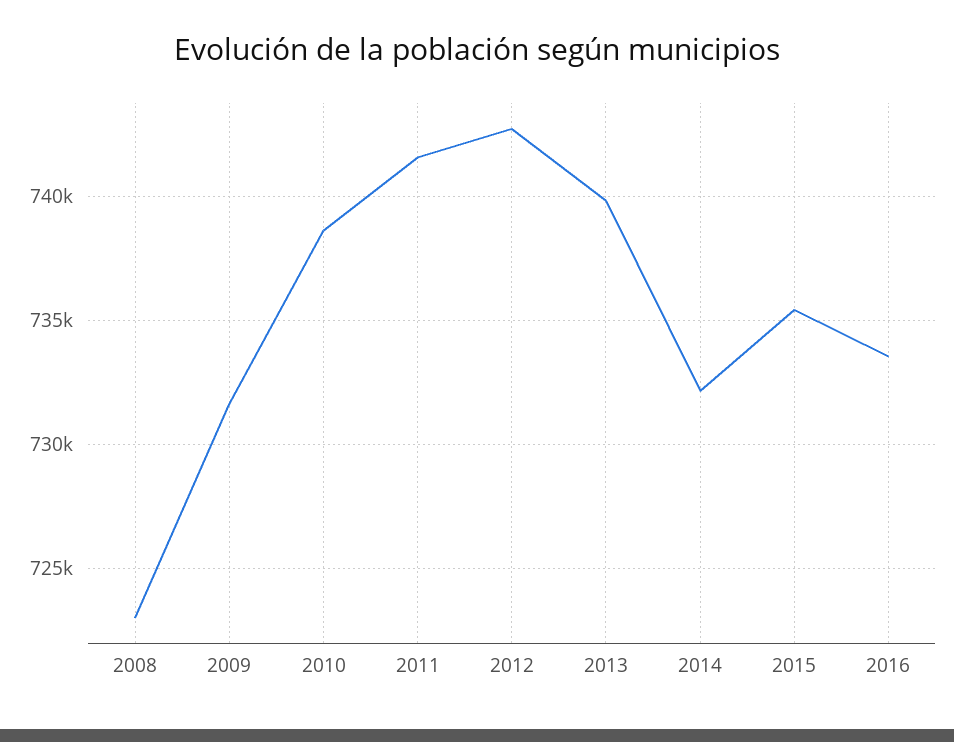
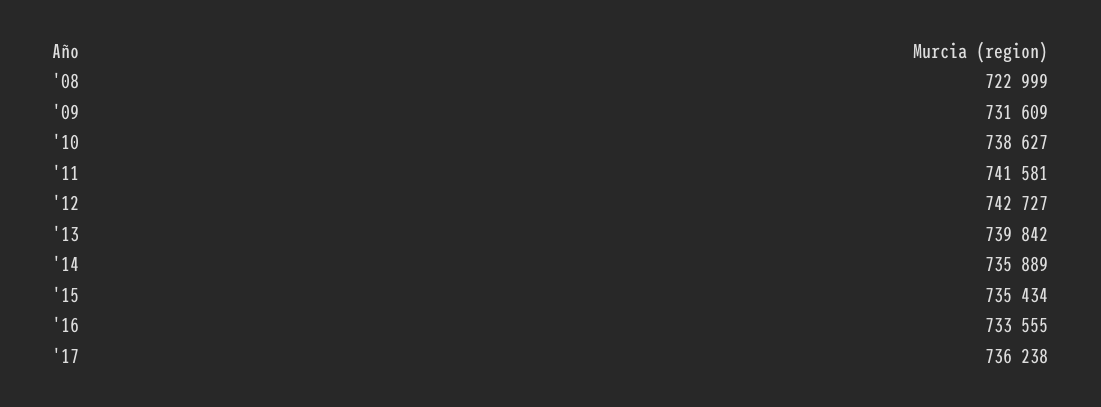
2014: 732000 -> 735889
'17: none -> 736238

